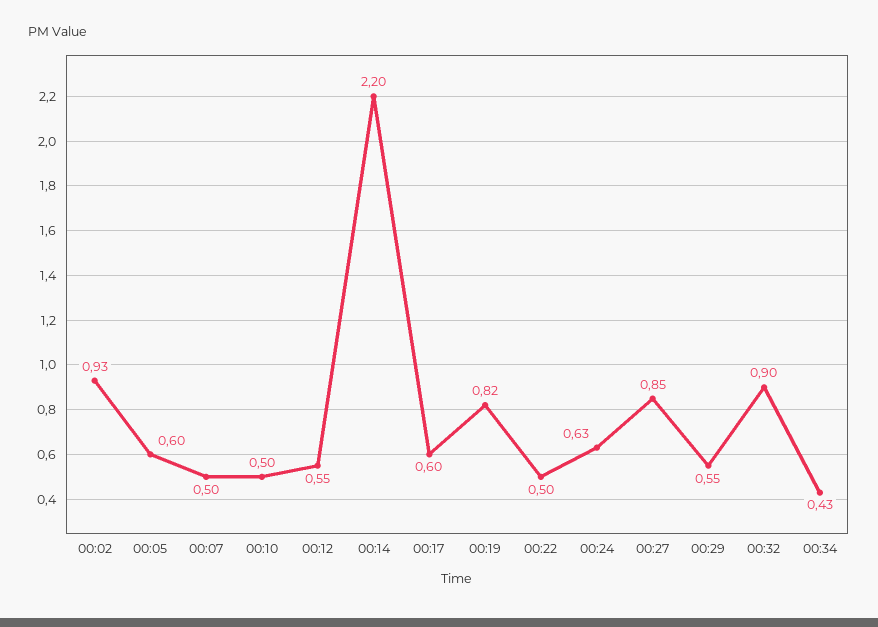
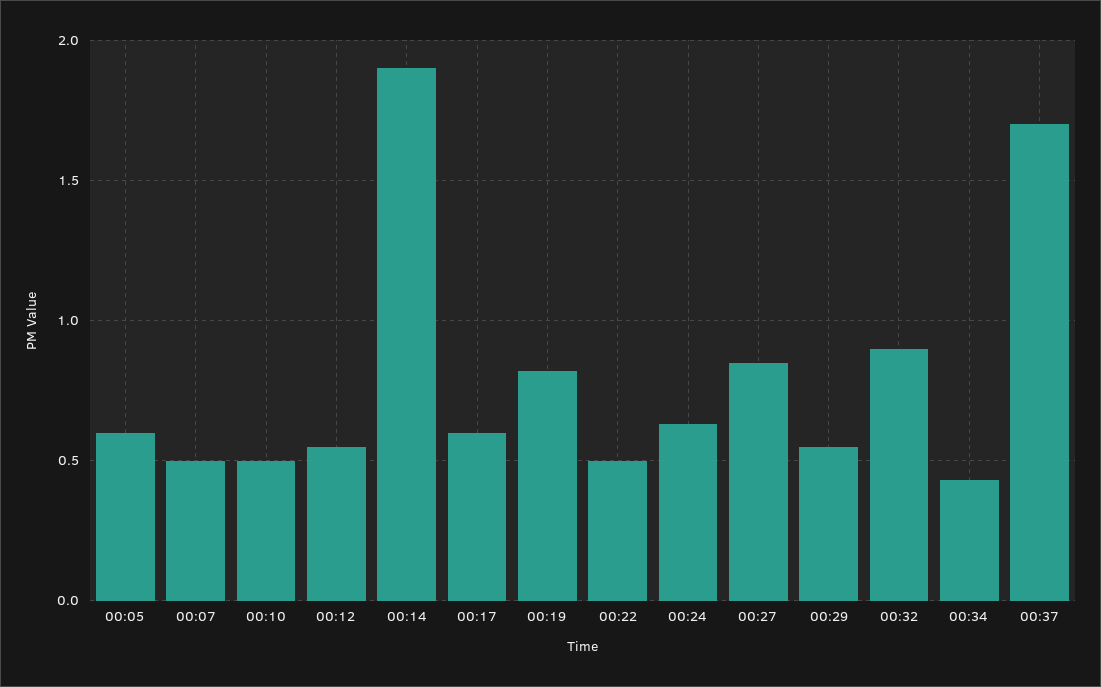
00:02: 0.93 -> none
00:14: 2.2 -> 1.9
00:37: none -> 1.7

